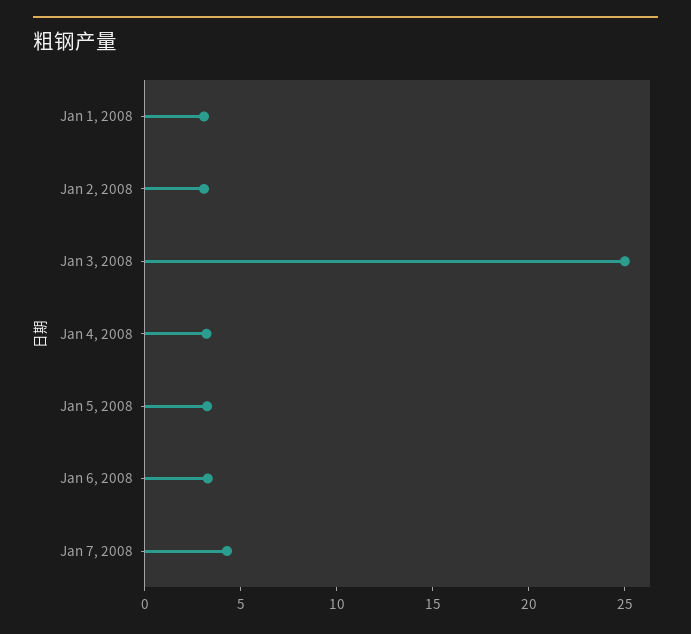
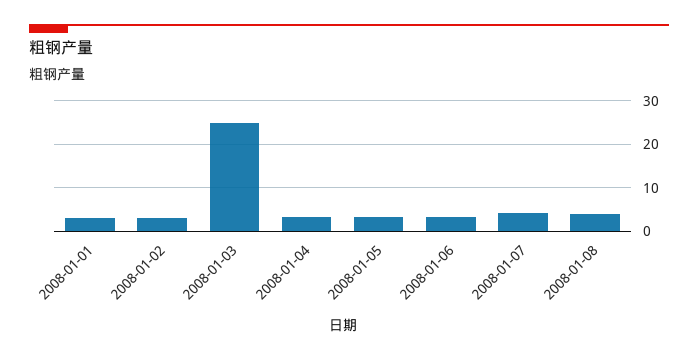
2008-01-08: none -> 4

